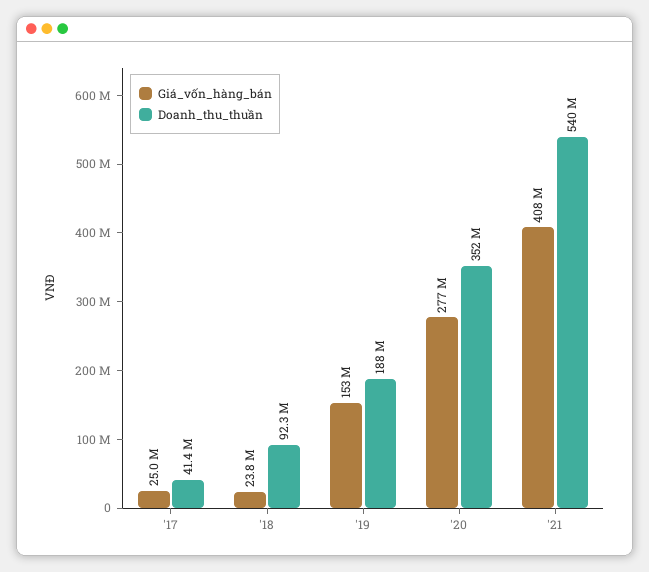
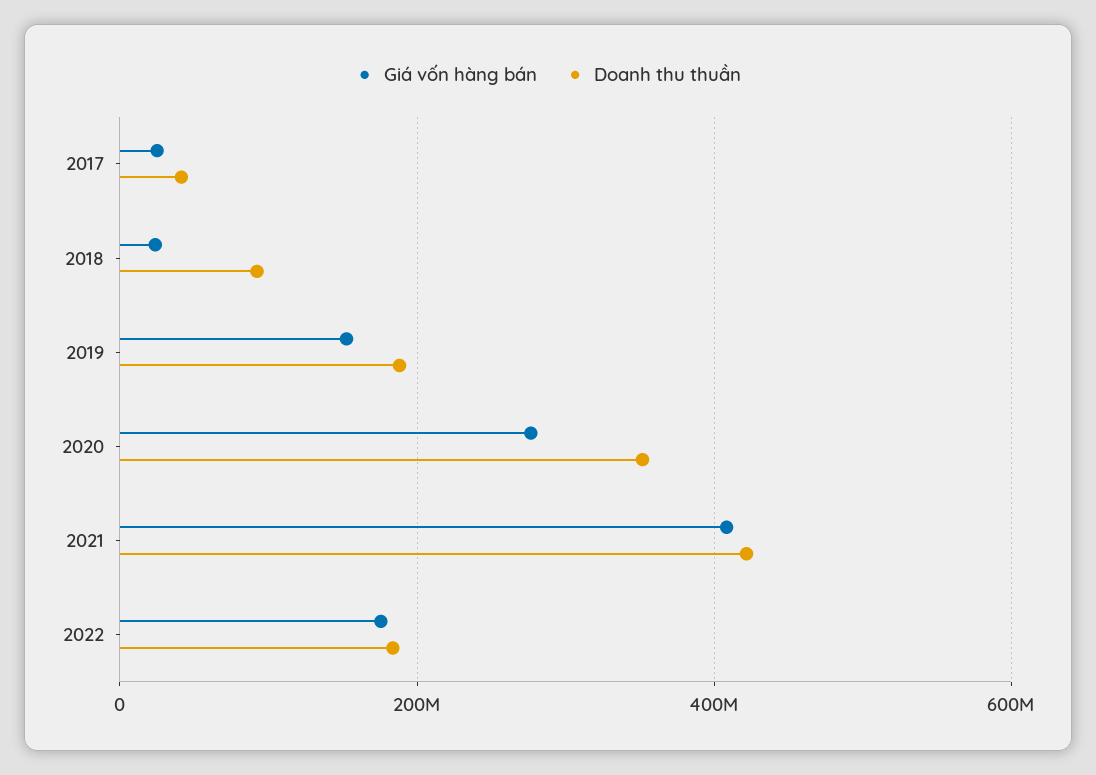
Doanh_thu_thuần, '21: 540000000 -> 420000000
Giá_vốn_hàng_bán, 2022: none -> 180000000
Doanh_thu_thuần, 2022: none -> 180000000

